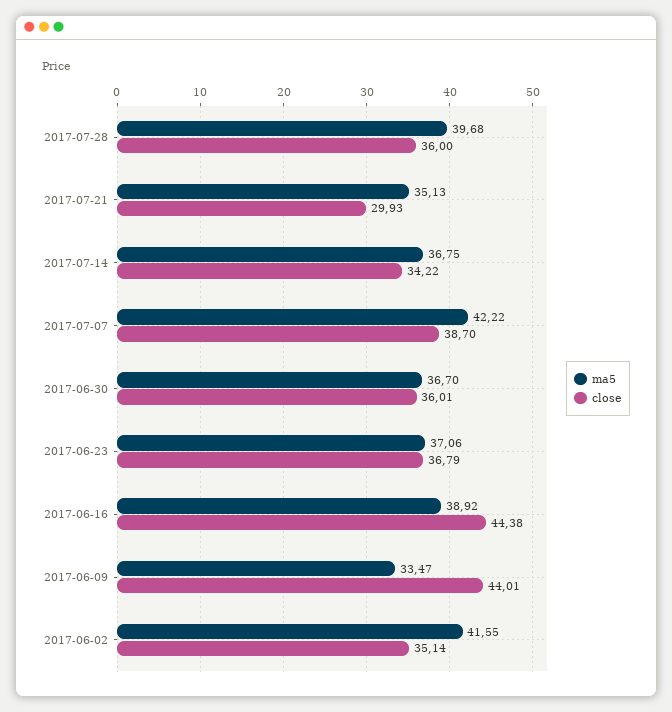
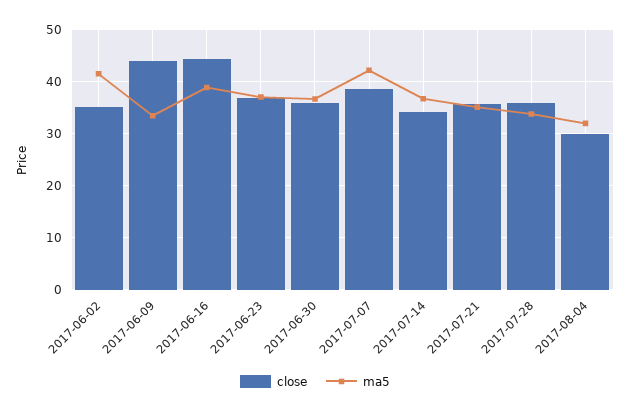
ma5, 2017-07-28: 39.68 -> 34
close, 2017-07-21: 29.93 -> 36
close, 2017-08-04: none -> 30
ma5, 2017-08-04: none -> 32

